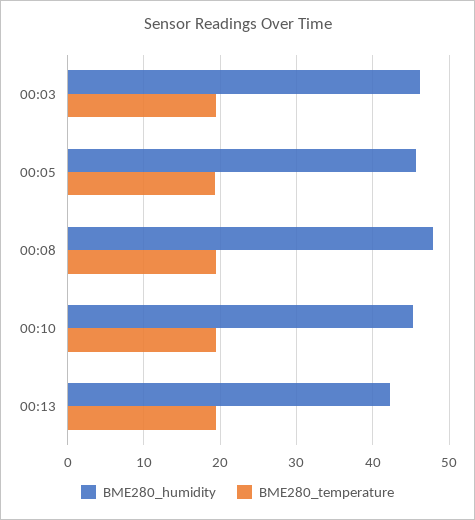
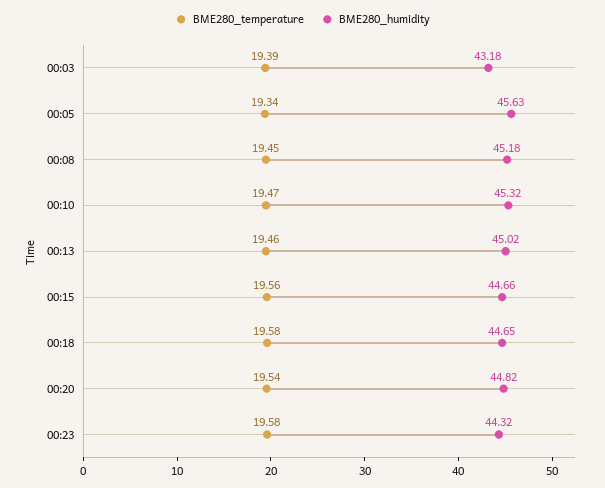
BME280_humidity, 00:03: 46 -> 43.18
BME280_humidity, 00:08: 48 -> 45.18
BME280_humidity, 00:13: 42 -> 45.02
BME280_temperature, 00:15: none -> 19.56
BME280_humidity, 00:15: none -> 44.66
BME280_temperature, 00:18: none -> 19.58
BME280_humidity, 00:18: none -> 44.65
BME280_temperature, 00:20: none -> 19.54
BME280_humidity, 00:20: none -> 44.82
BME280_temperature, 00:23: none -> 19.58
BME280_humidity, 00:23: none -> 44.32

